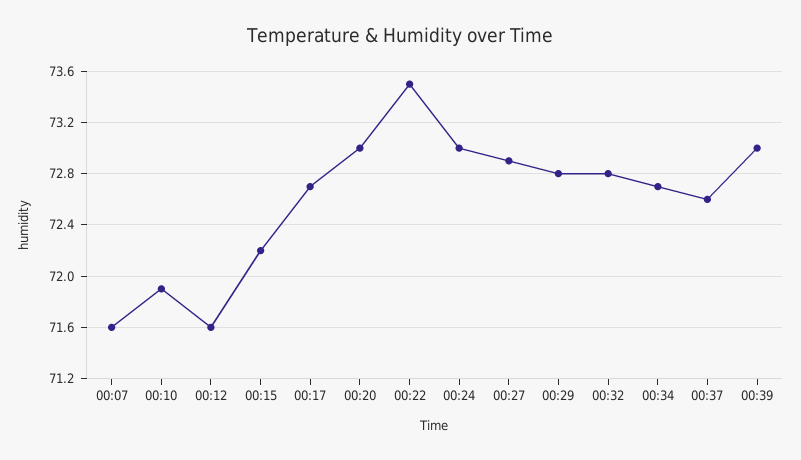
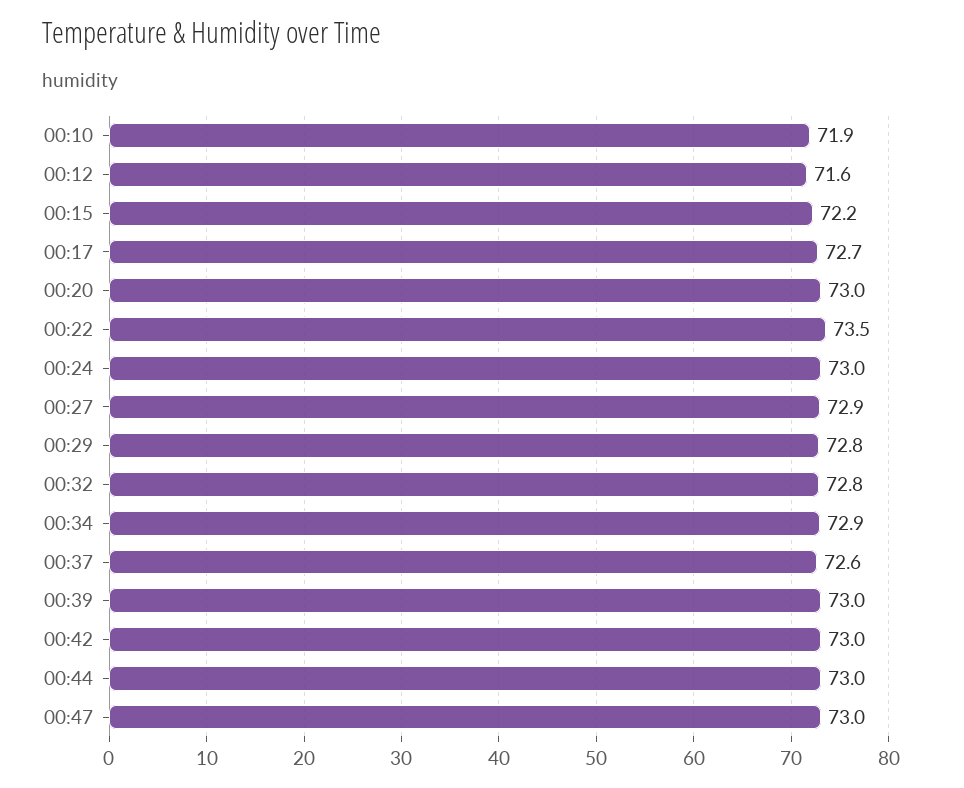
00:07: 71.6 -> none
00:34: 72.7 -> 72.9
00:42: none -> 73
00:44: none -> 73
00:47: none -> 73

